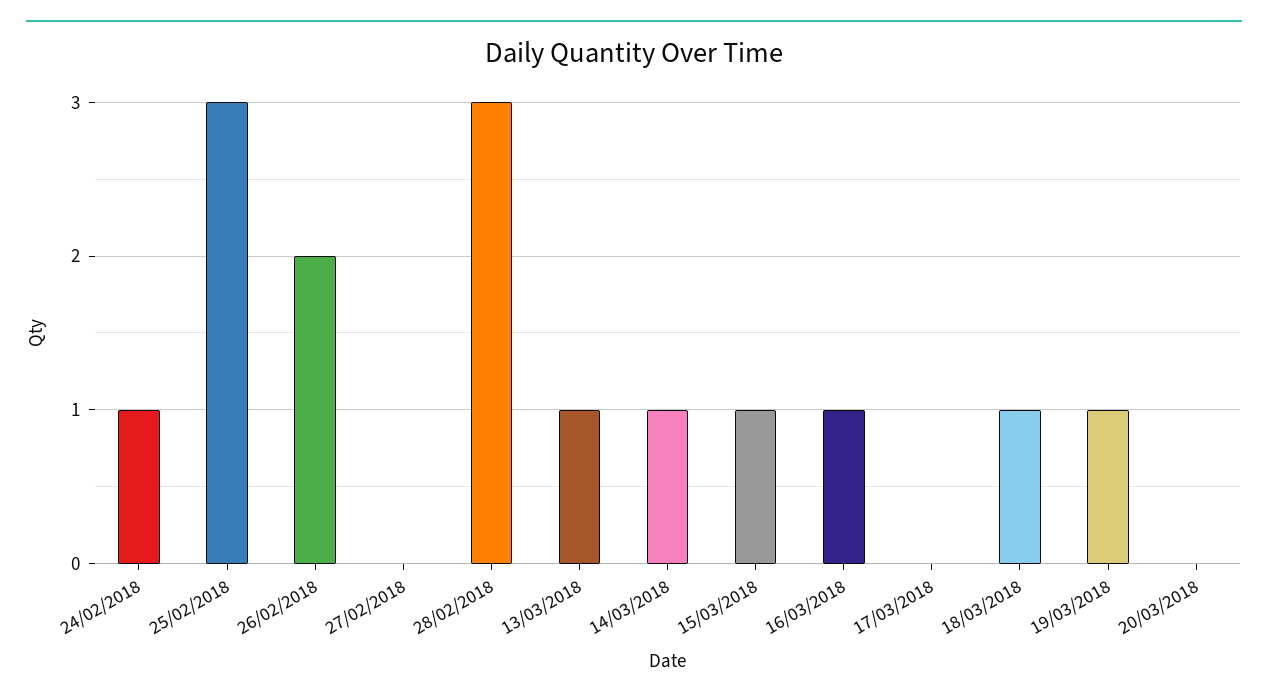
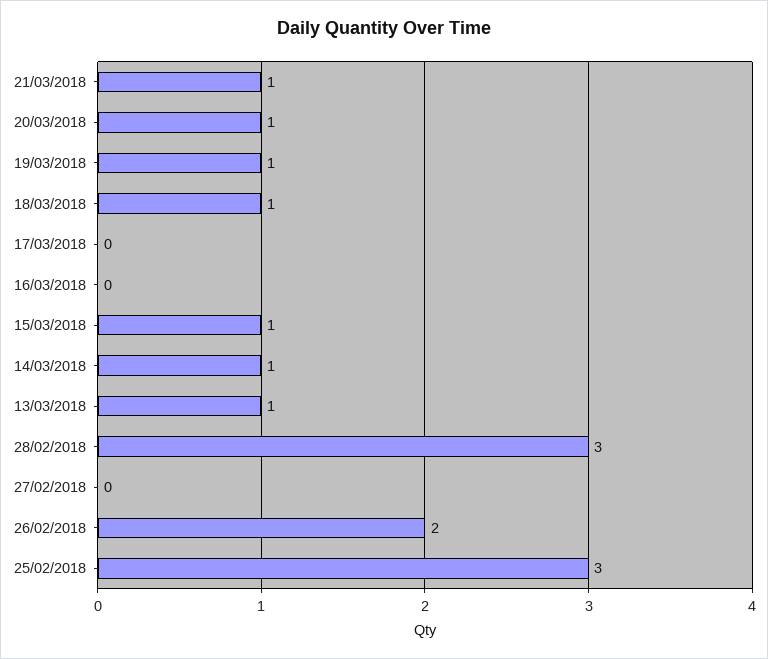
24/02/2018: 1 -> none
16/03/2018: 1 -> 0
20/03/2018: 0 -> 1
21/03/2018: none -> 1

